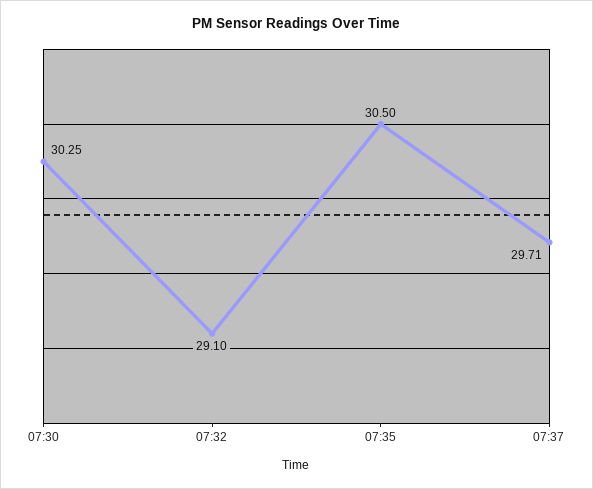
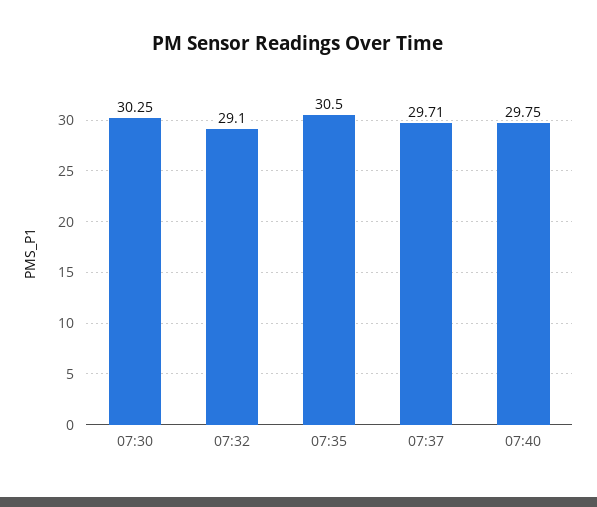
07:40: none -> 29.75

